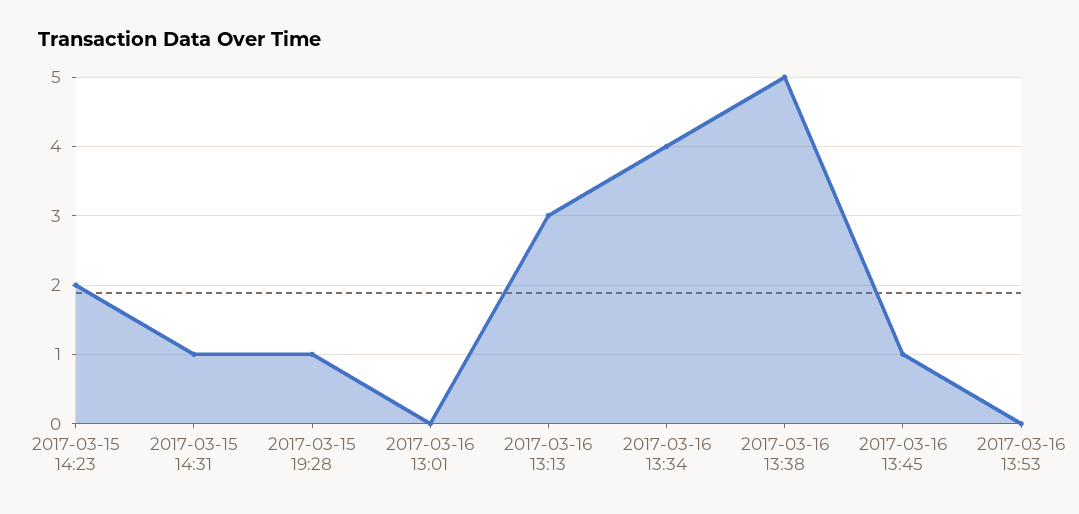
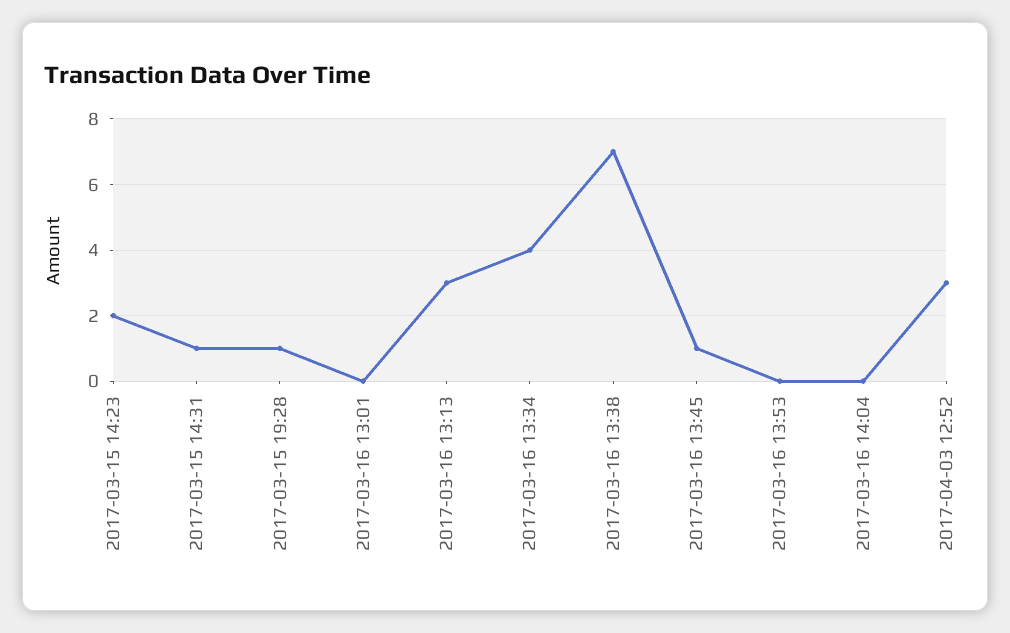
2017-03-16 13:38: 5 -> 7
2017-03-16 14:04: none -> 0
2017-04-03 12:52: none -> 3

